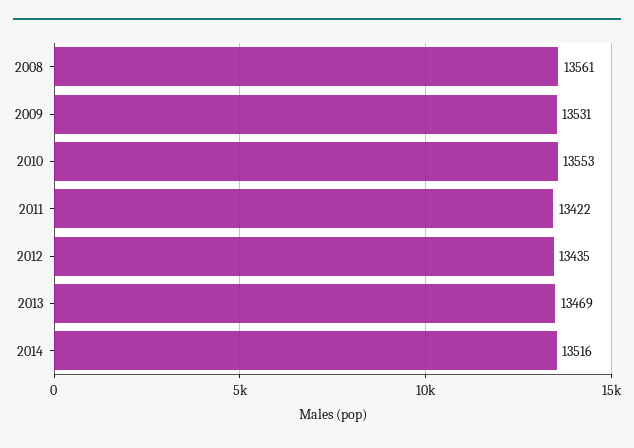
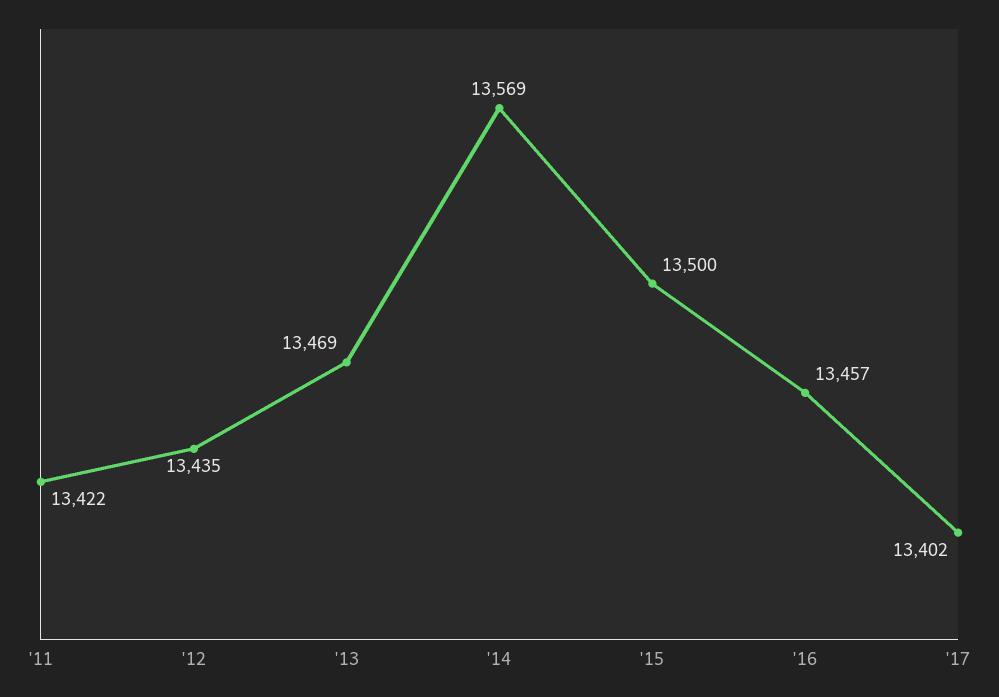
2008: 13561 -> none
2009: 13531 -> none
2010: 13553 -> none
2014: 13516 -> 13569
'15: none -> 13500
'16: none -> 13457
'17: none -> 13402

